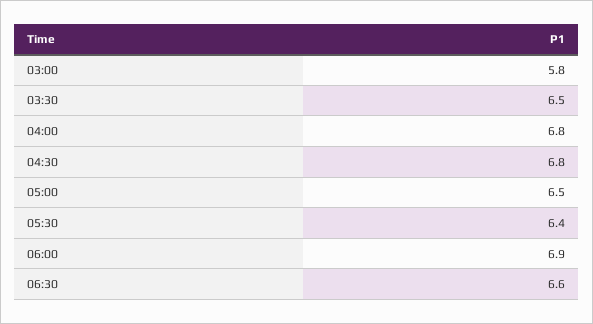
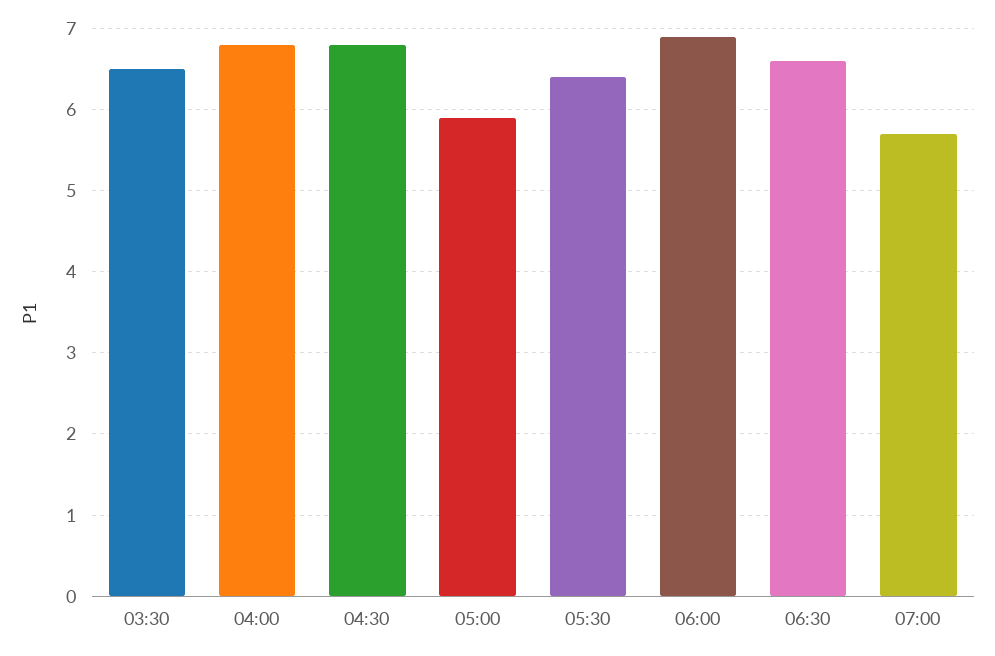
03:00: 5.8 -> none
05:00: 6.5 -> 5.9
07:00: none -> 5.7

